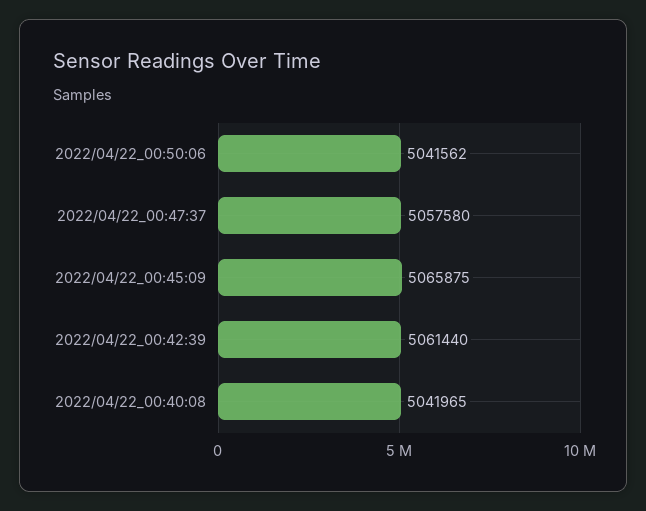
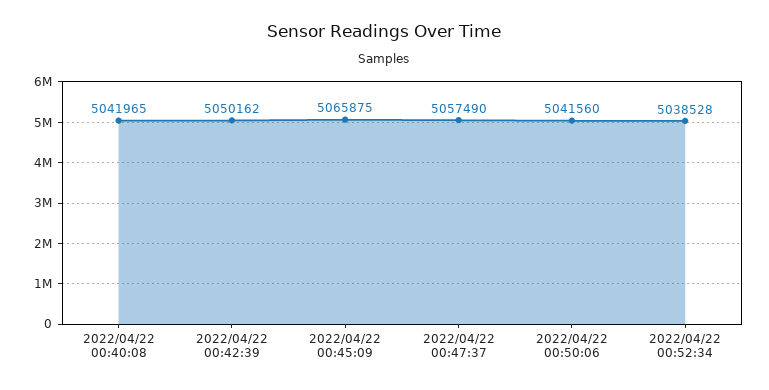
2022/04/22_00:50:06: 5041562 -> 5041560
2022/04/22_00:47:37: 5057580 -> 5057490
2022/04/22_00:42:39: 5061440 -> 5050162
2022/04/22 00:52:34: none -> 5038528

